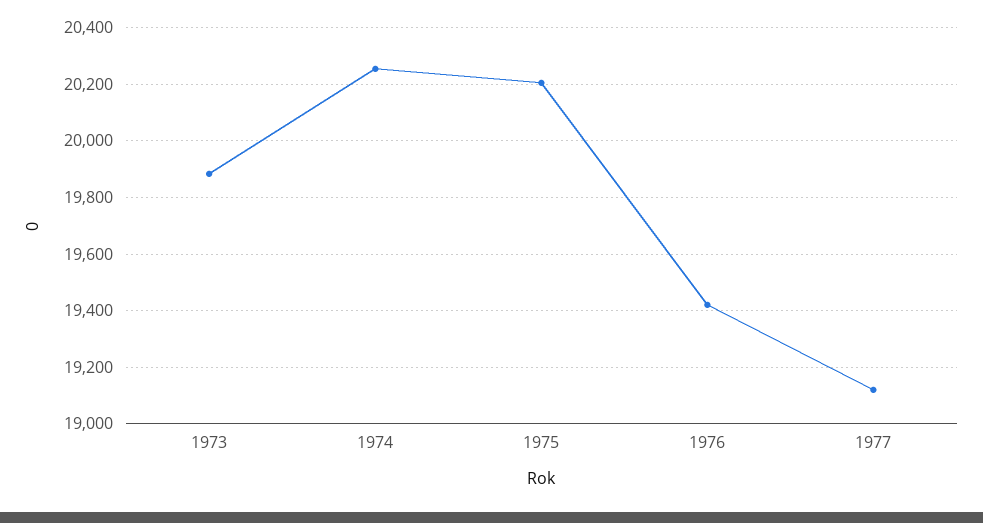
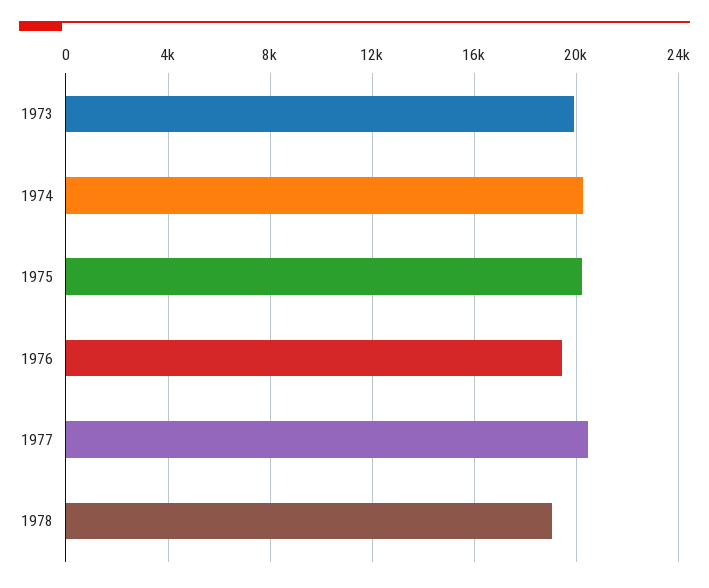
1977: 19125 -> 20500
1978: none -> 19000

